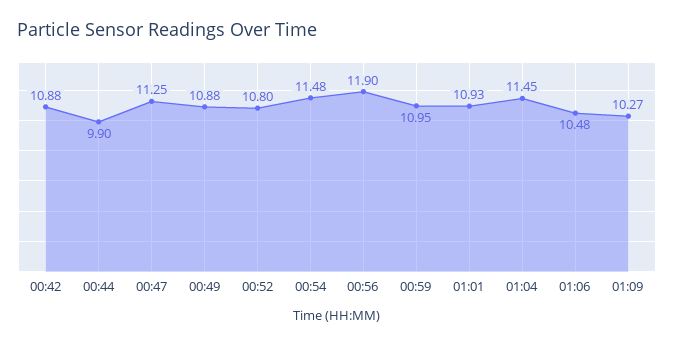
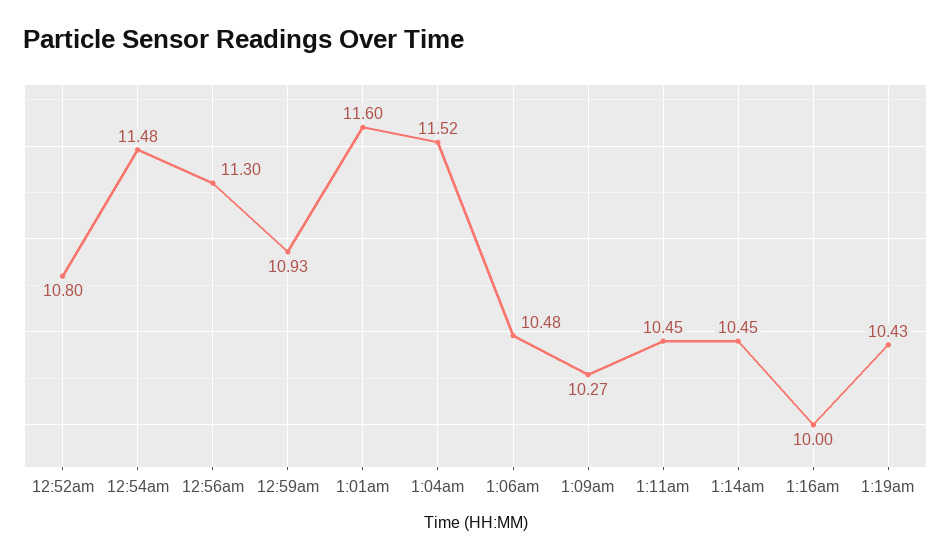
00:42: 10.88 -> none
00:44: 9.9 -> none
00:47: 11.25 -> none
00:49: 10.88 -> none
00:56: 11.9 -> 11.3
00:59: 10.95 -> 10.93
01:01: 10.93 -> 11.6
01:04: 11.45 -> 11.52
1:11am: none -> 10.45
1:14am: none -> 10.45
1:16am: none -> 10
1:19am: none -> 10.43

